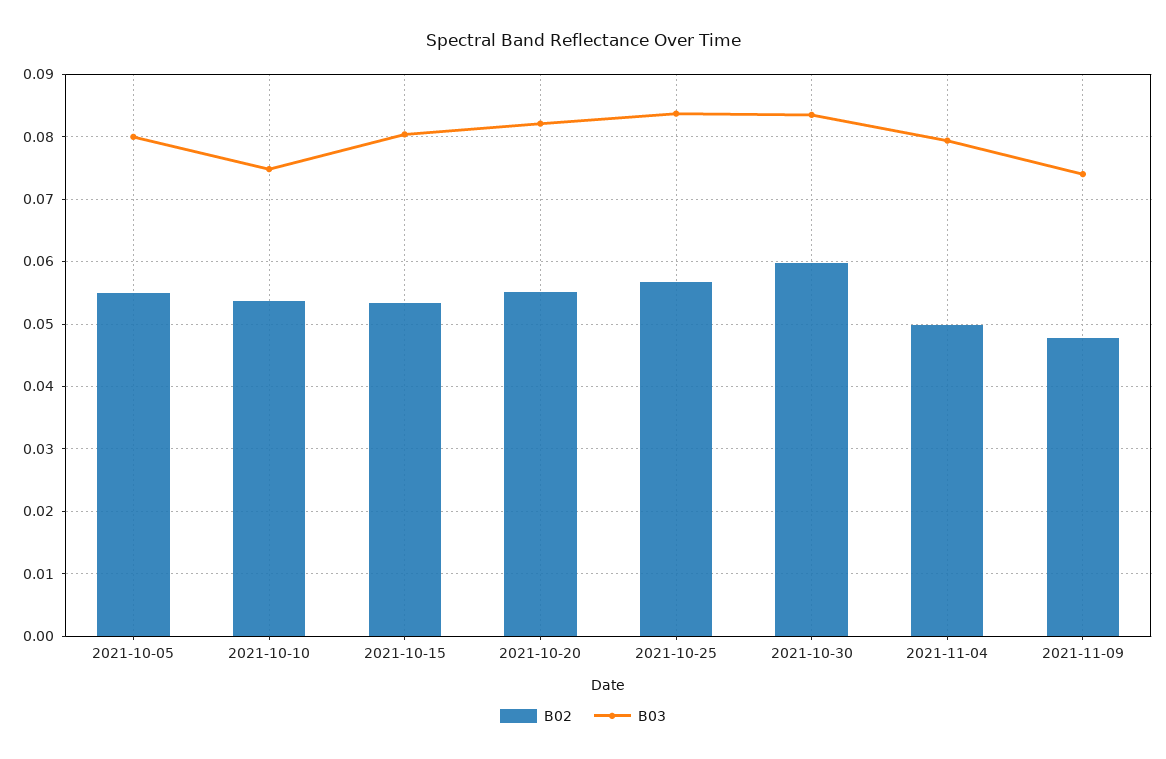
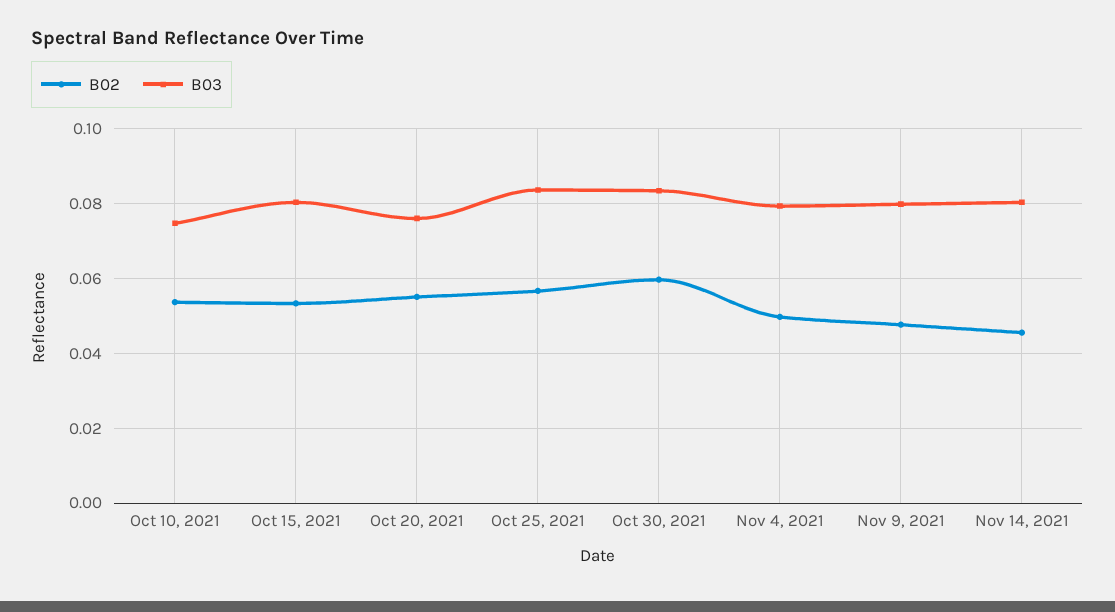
B02, 2021-10-05: 0.055 -> none
B03, 2021-10-05: 0.08 -> none
B03, 2021-10-20: 0.082 -> 0.076
B03, 2021-11-09: 0.074 -> 0.08
B02, Nov 14, 2021: none -> 0.046
B03, Nov 14, 2021: none -> 0.08

